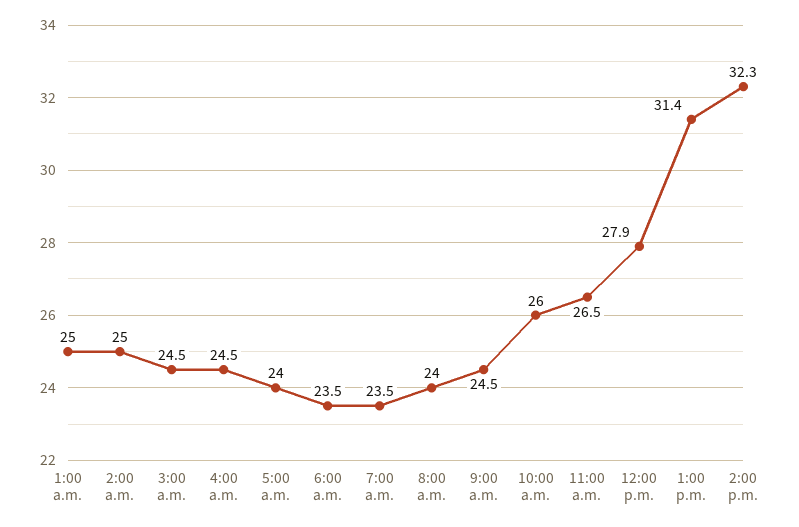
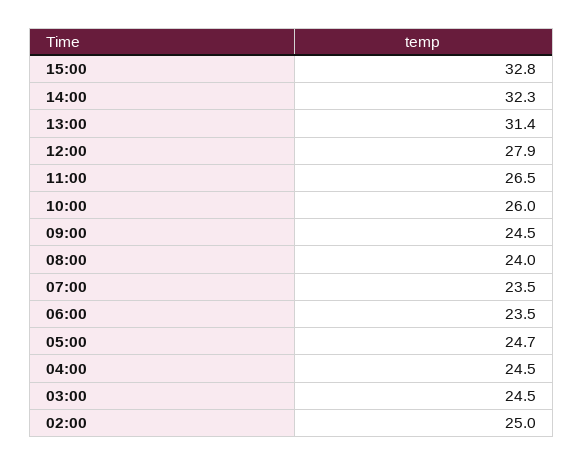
1:00 a.m.: 25 -> none
5:00 a.m.: 24 -> 24.7
15:00: none -> 32.8

